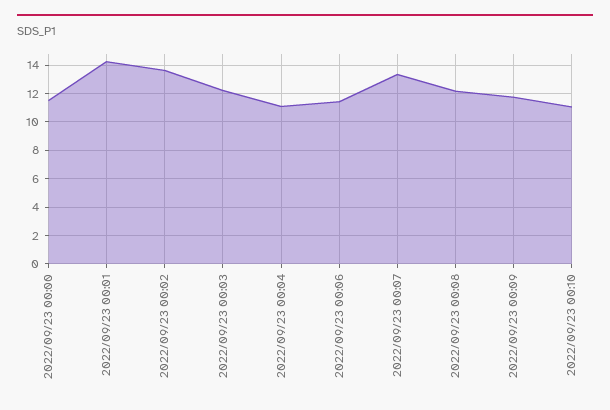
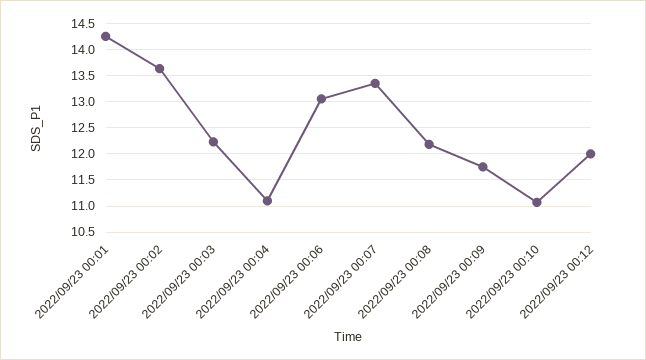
2022/09/23 00:00: 11.5 -> none
2022/09/23 00:06: 11.5 -> 13
2022/09/23 00:12: none -> 12

